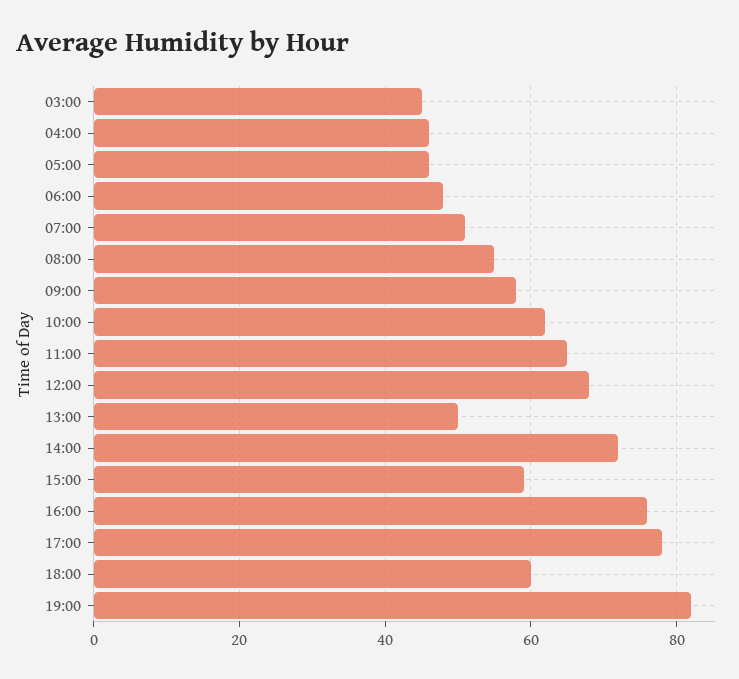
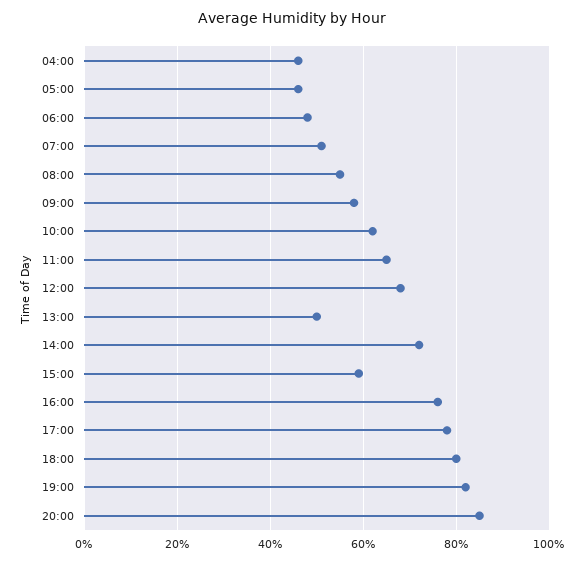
03:00: 45 -> none
18:00: 60 -> 80
20:00: none -> 85

